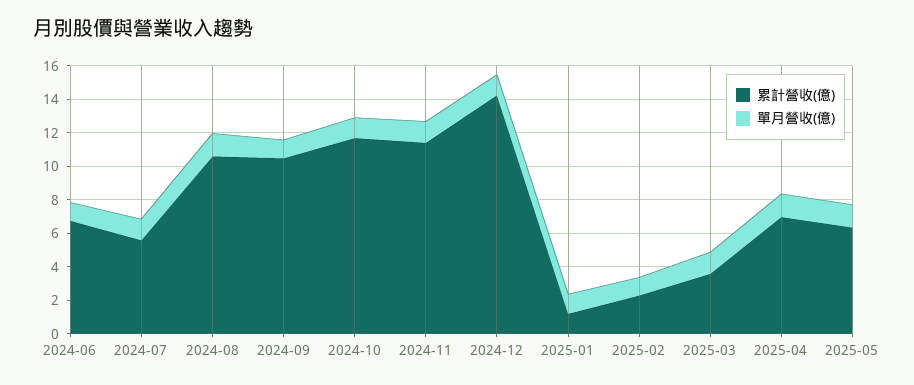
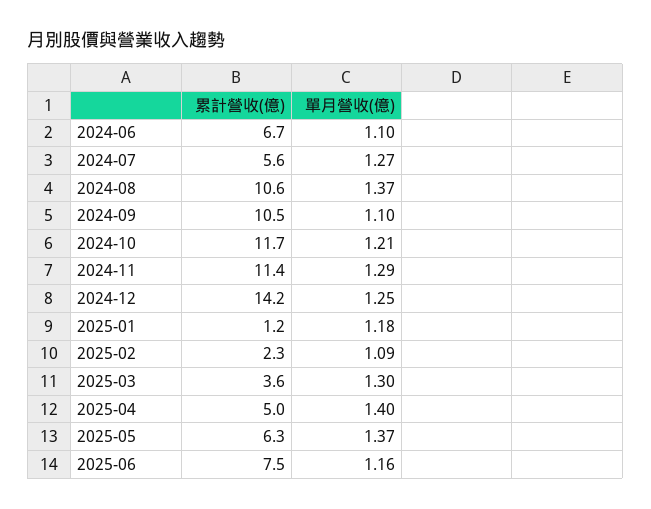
累計營收(億), 2025-04: 7 -> 5
累計營收(億), 2025-06: none -> 7.5
單月營收(億), 2025-06: none -> 1.16

